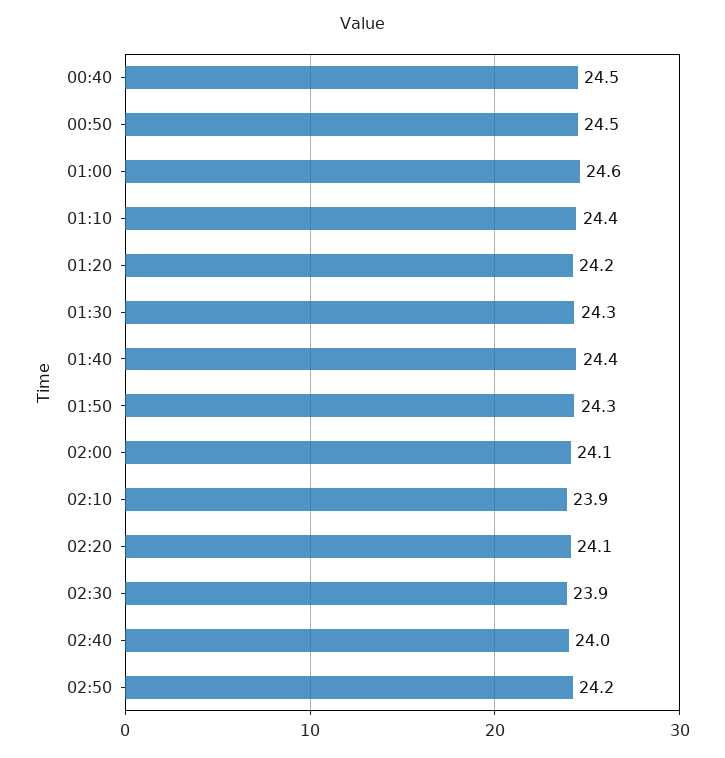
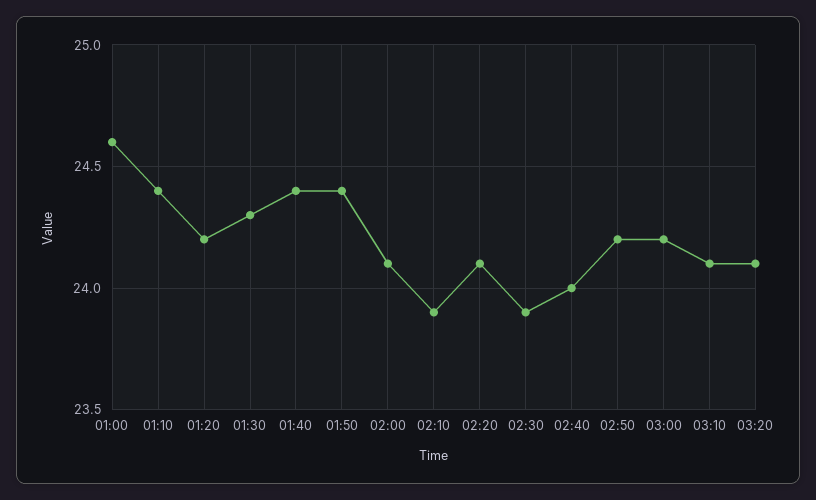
00:40: 24.5 -> none
00:50: 24.5 -> none
01:50: 24.3 -> 24.4
03:00: none -> 24.2
03:10: none -> 24.1
03:20: none -> 24.1

